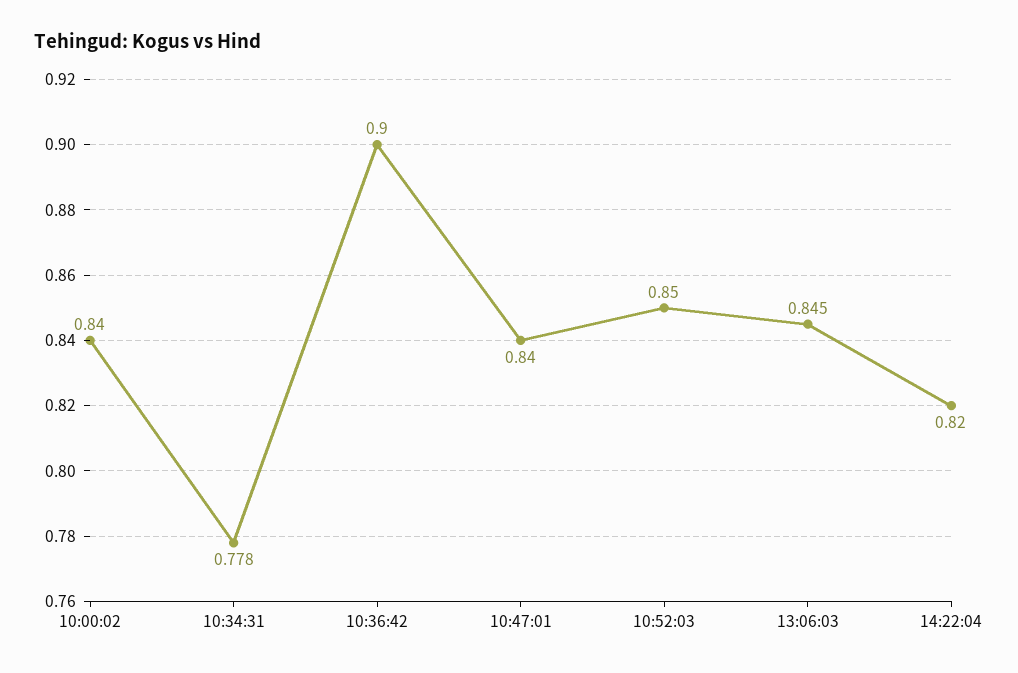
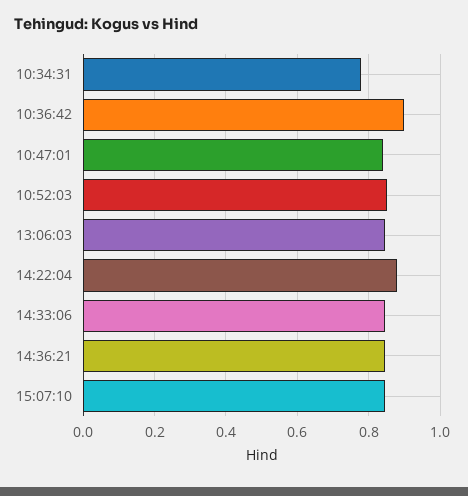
10:00:02: 0.84 -> none
14:22:04: 0.82 -> 0.88
14:33:06: none -> 0.84
14:36:21: none -> 0.84
15:07:10: none -> 0.84

